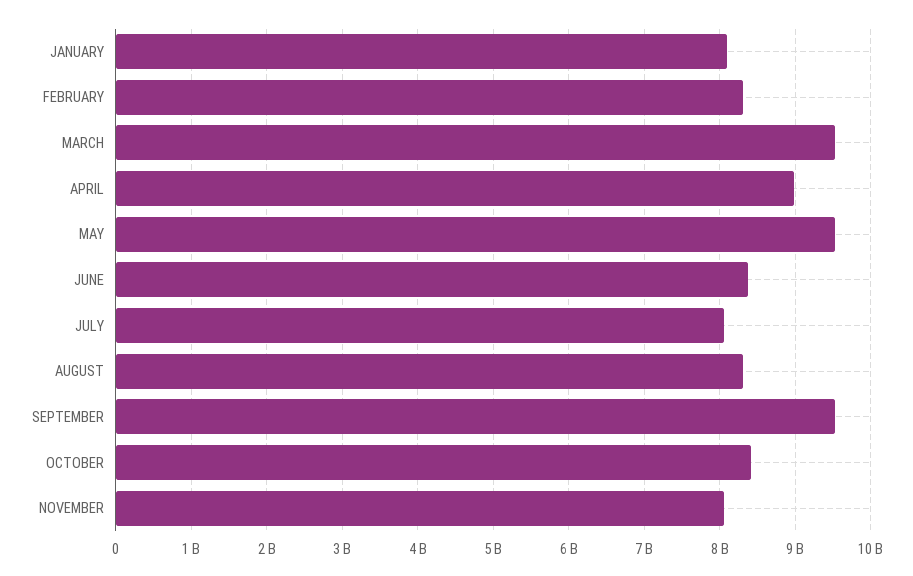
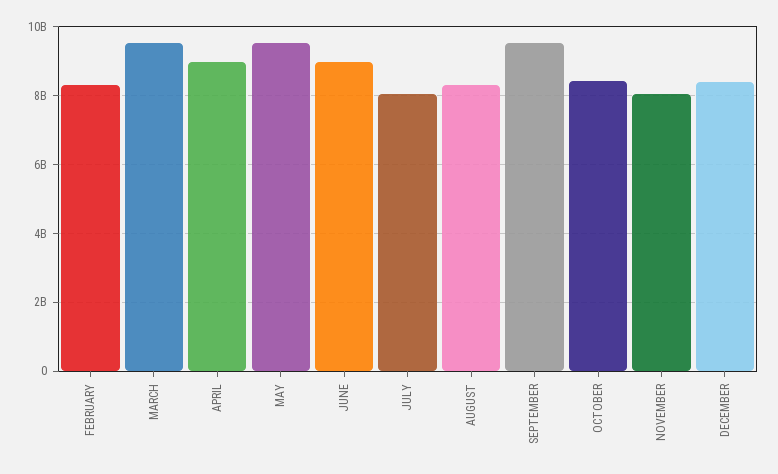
JANUARY: 8100000000 -> none
JUNE: 8400000000 -> 9000000000
DECEMBER: none -> 8400000000

